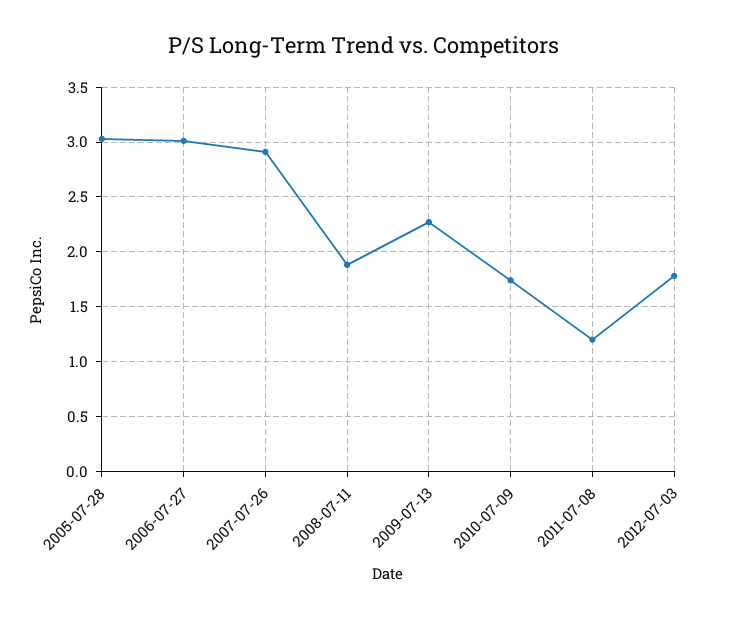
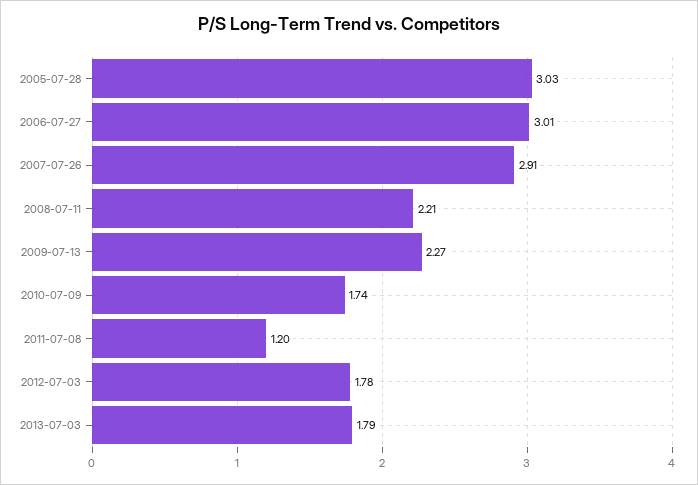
2008-07-11: 1.9 -> 2.21
2013-07-03: none -> 1.79

